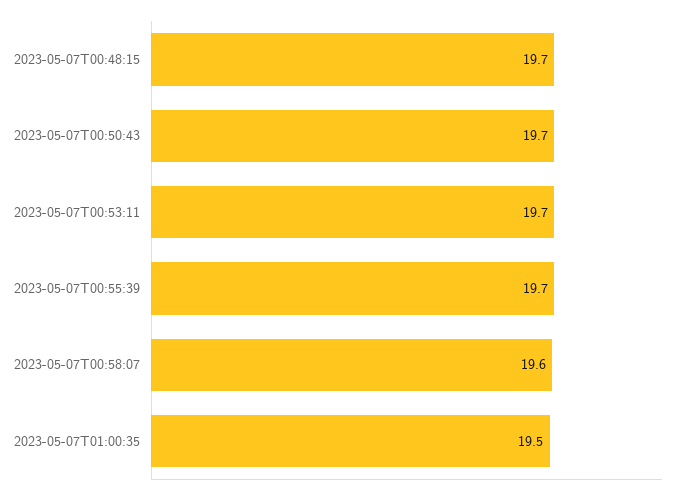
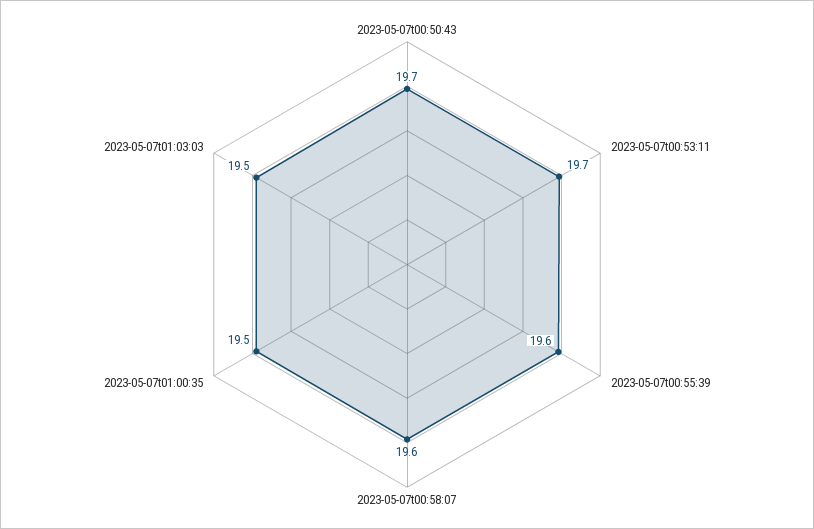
2023-05-07T00:48:15: 19.7 -> none
2023-05-07T00:55:39: 19.7 -> 19.6
2023-05-07t01:03:03: none -> 19.5

